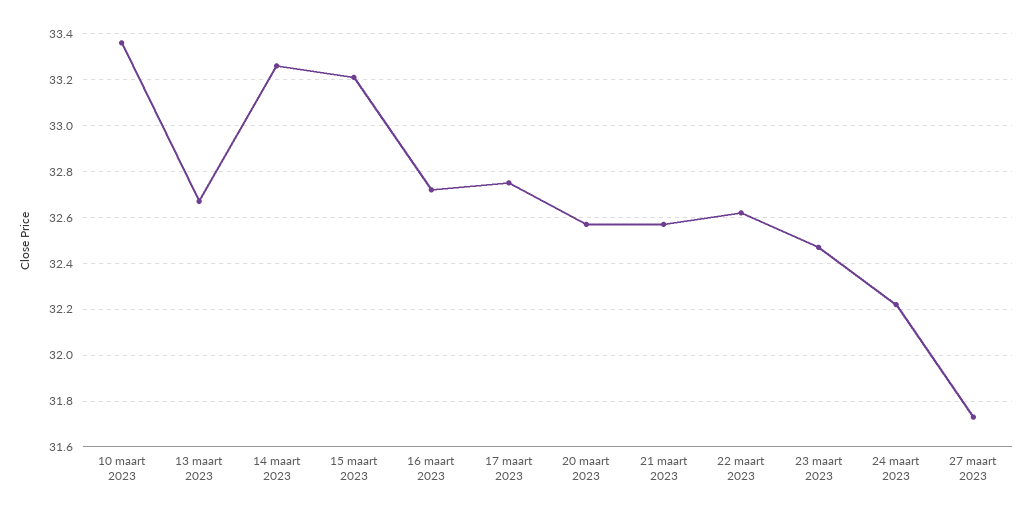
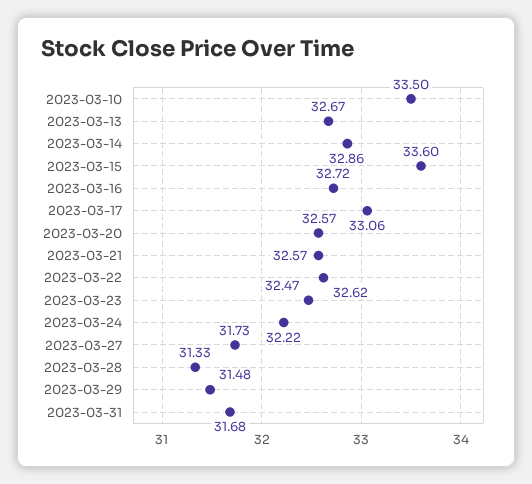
10 maart 2023: 33.35 -> 33.5
14 maart 2023: 33.25 -> 32.86
15 maart 2023: 33.2 -> 33.6
17 maart 2023: 32.75 -> 33.06
2023-03-28: none -> 31.33
2023-03-29: none -> 31.48
2023-03-31: none -> 31.68

